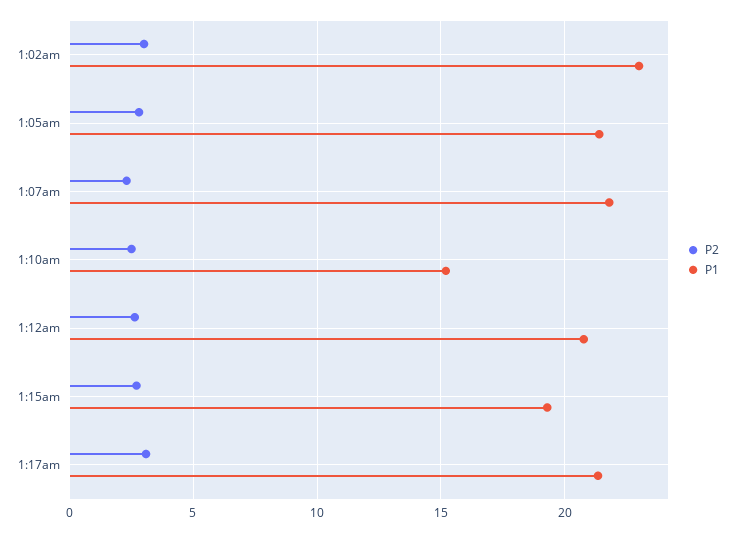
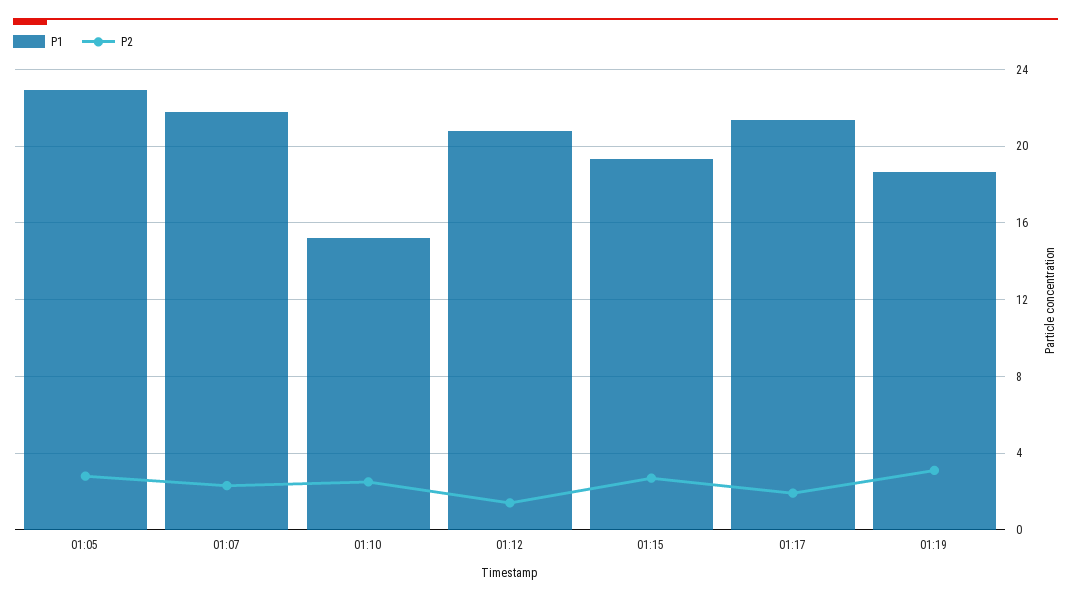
P2, 1:02am: 3 -> none
P1, 1:02am: 23 -> none
P1, 1:05am: 21.5 -> 23
P2, 1:12am: 2.5 -> 1.5
P2, 1:17am: 3 -> 2
P1, 01:19: none -> 18.5
P2, 01:19: none -> 3

